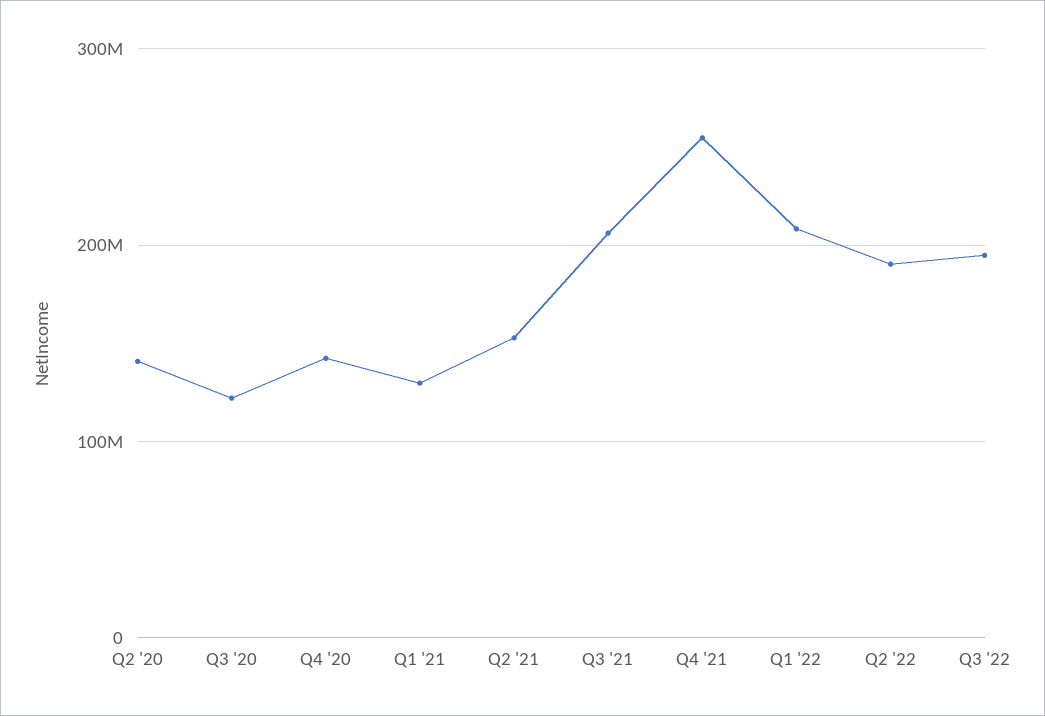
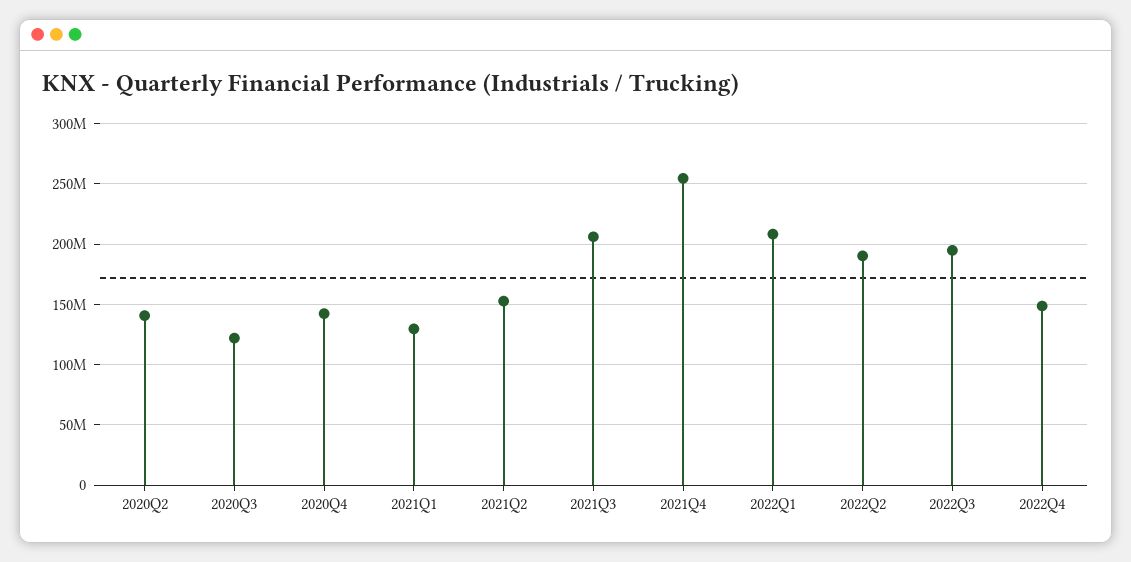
2022Q4: none -> 150000000

